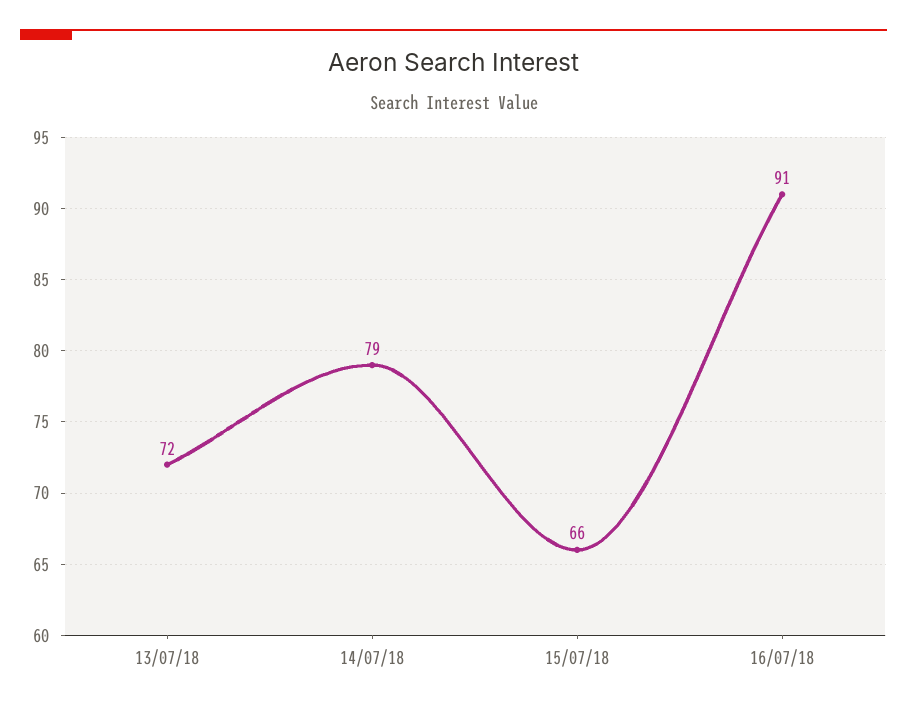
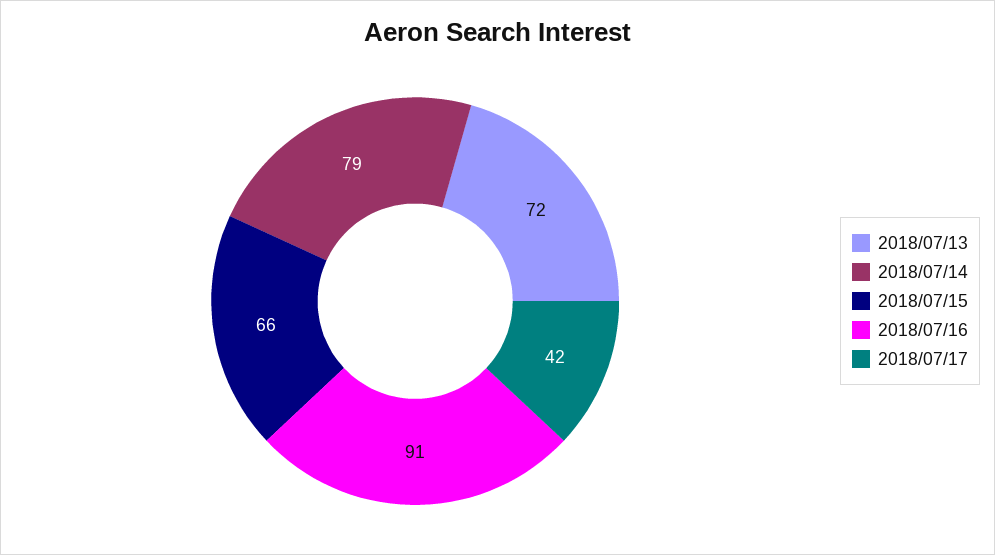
2018/07/17: none -> 42

